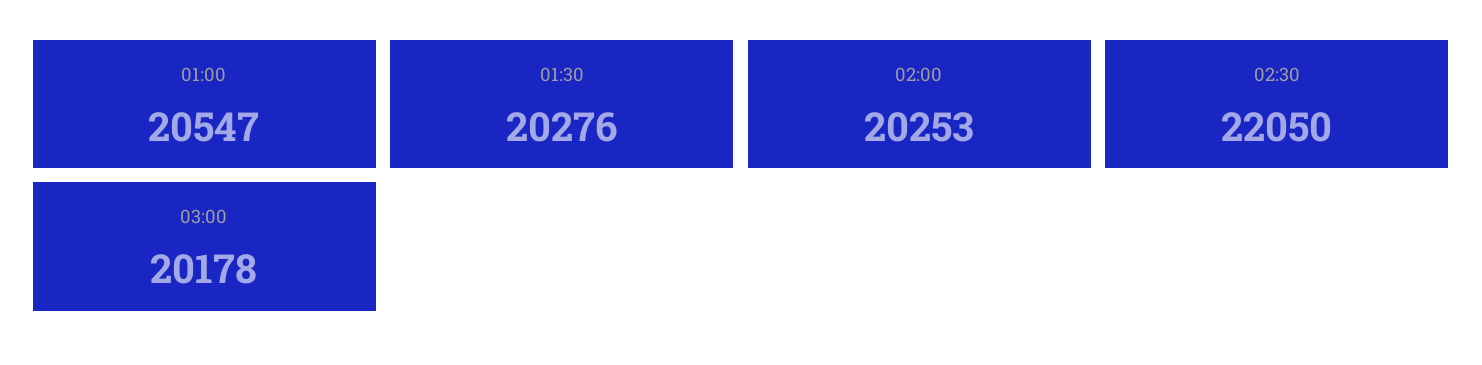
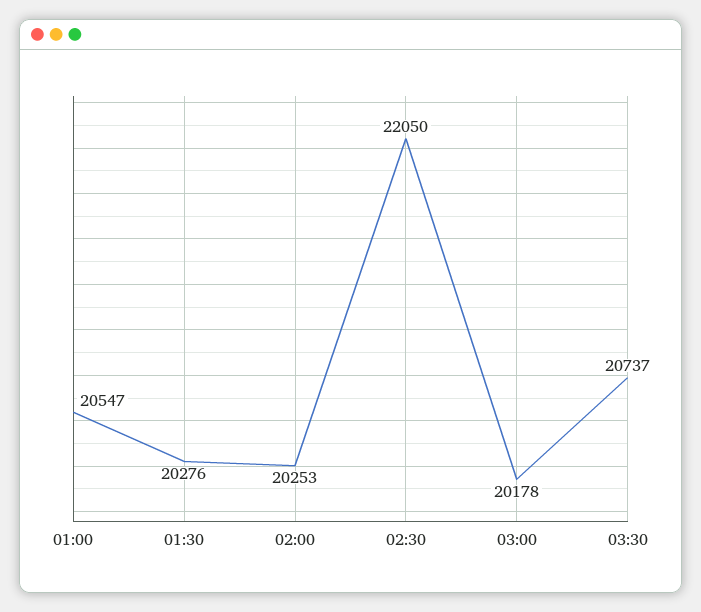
03:30: none -> 20737

